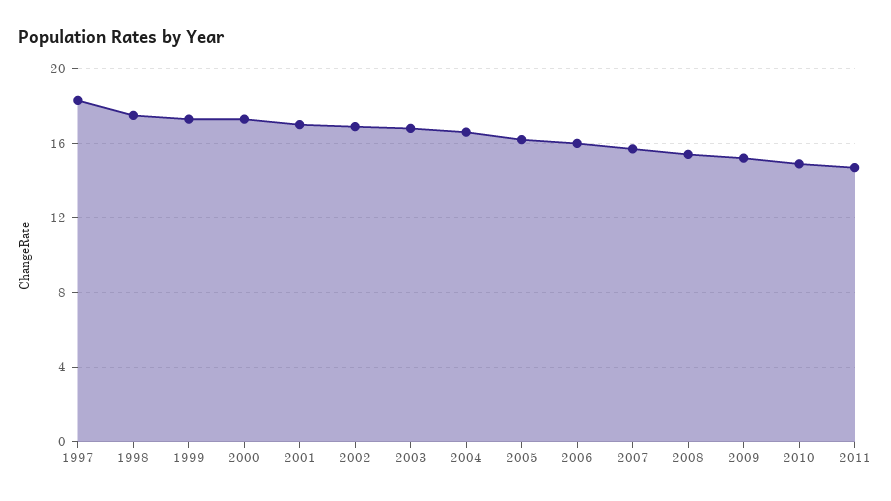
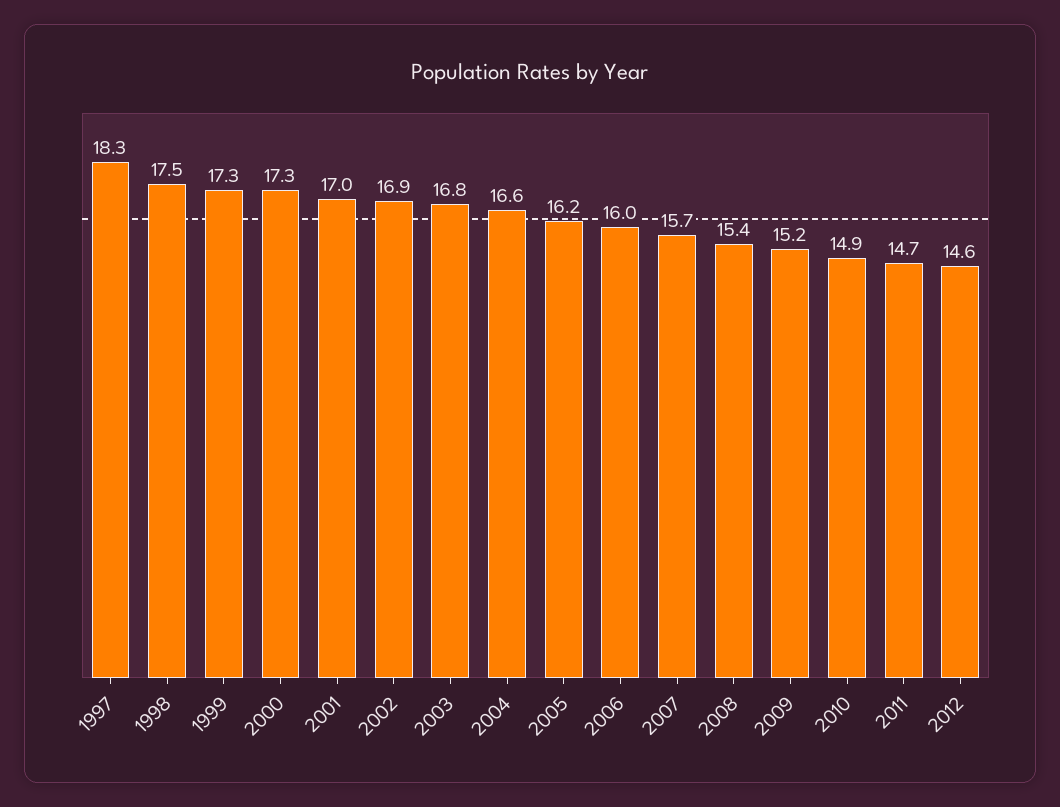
2012: none -> 14.6

